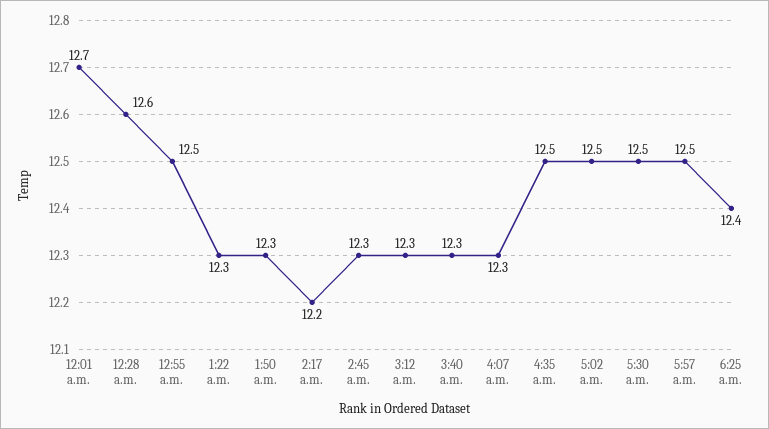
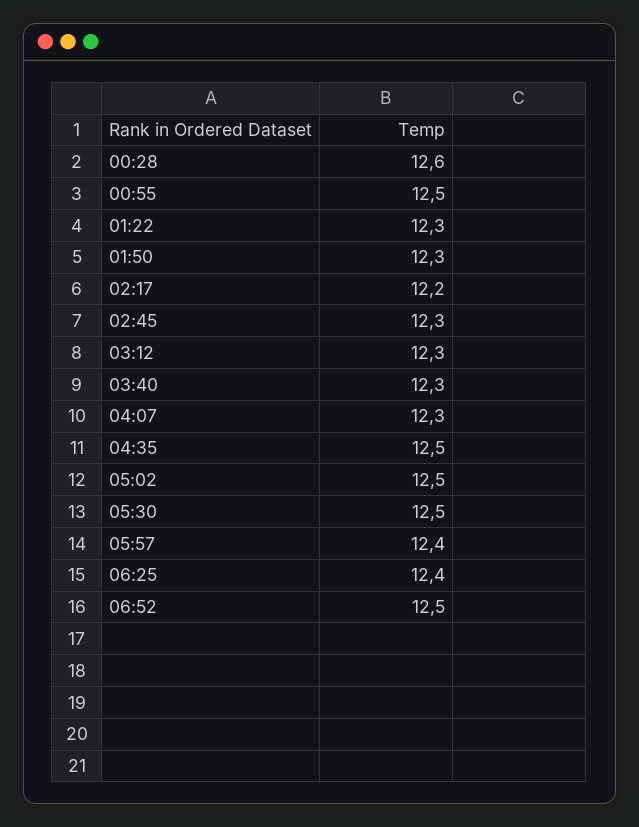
12:01 a.m.: 12.7 -> none
5:57 a.m.: 12.5 -> 12.4
06:52: none -> 12.5

